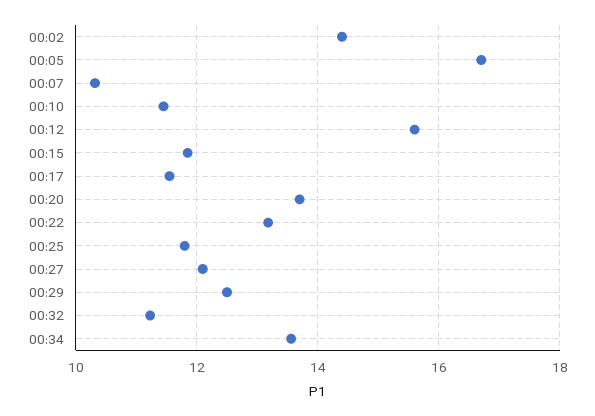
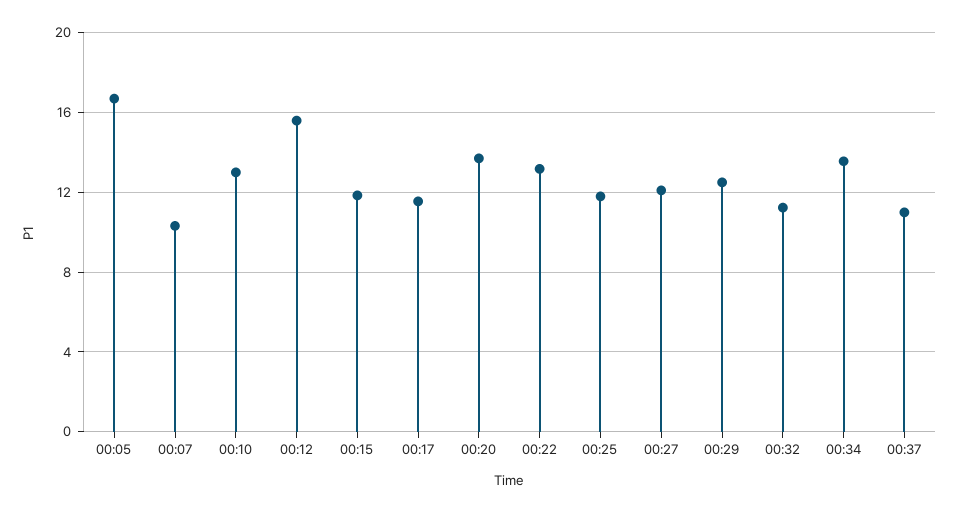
00:02: 14.4 -> none
00:10: 11.4 -> 13
00:37: none -> 11

